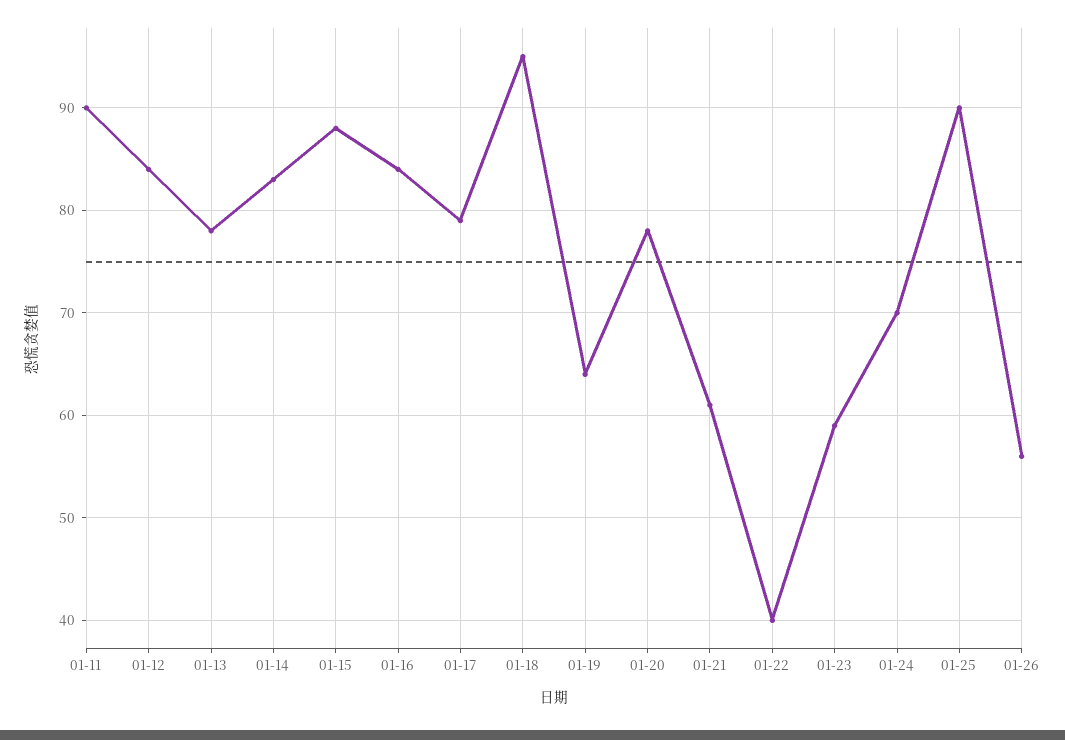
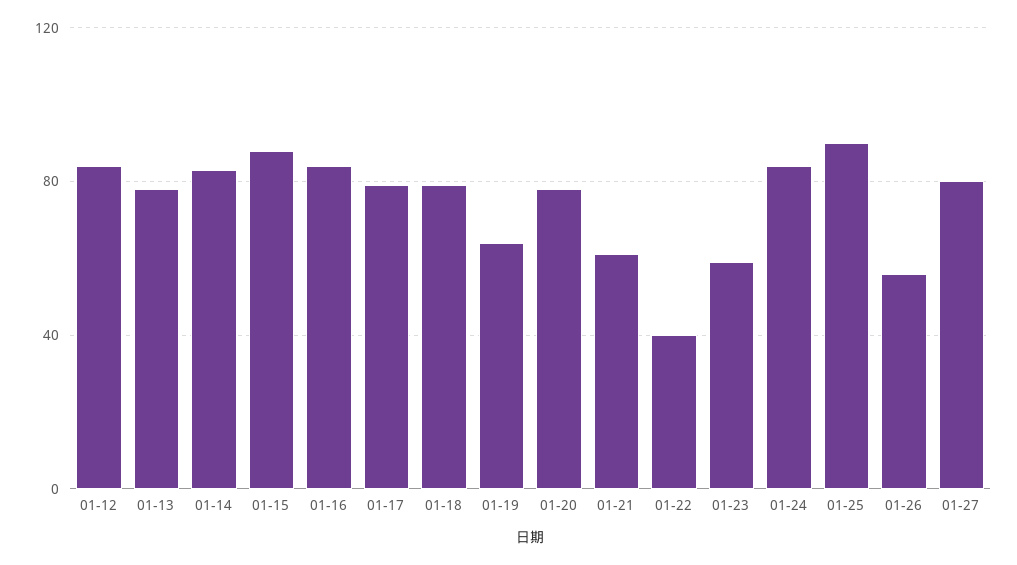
01-11: 90 -> none
01-18: 95 -> 80
01-24: 70 -> 85
01-27: none -> 80

